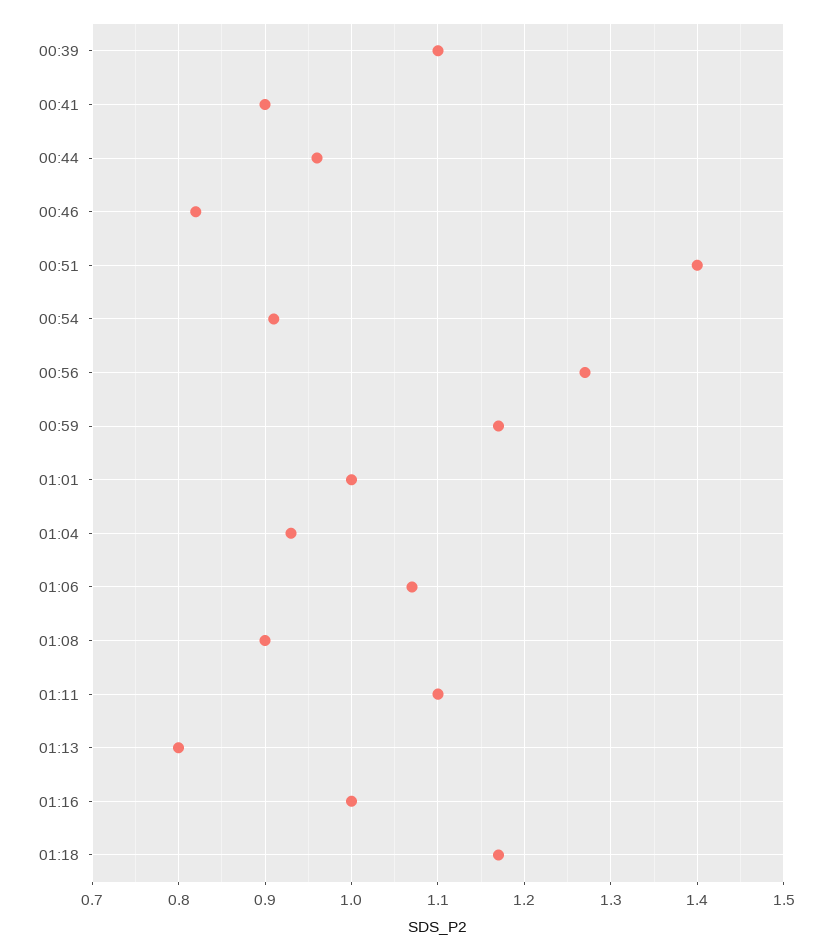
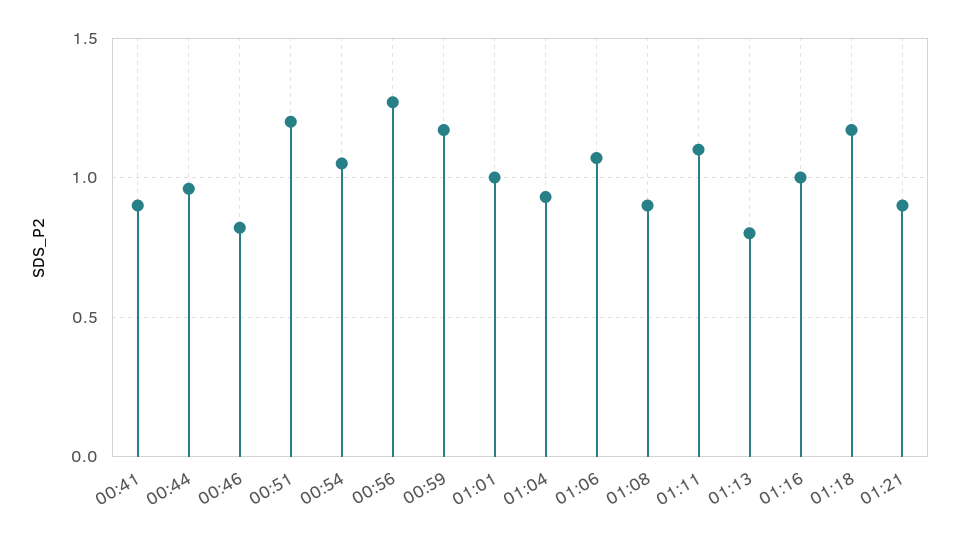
00:39: 1.1 -> none
00:51: 1.4 -> 1.2
00:54: 0.91 -> 1.05
01:21: none -> 0.9

